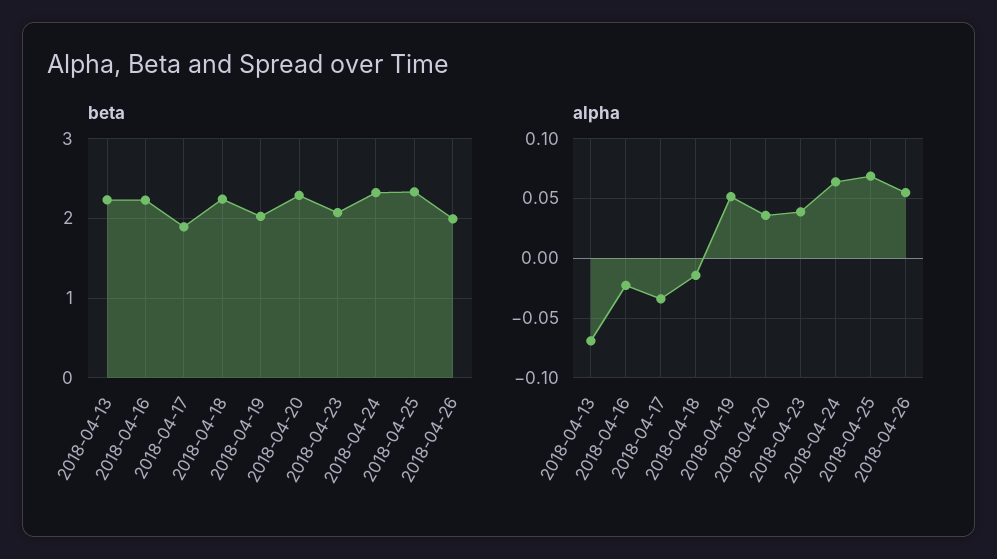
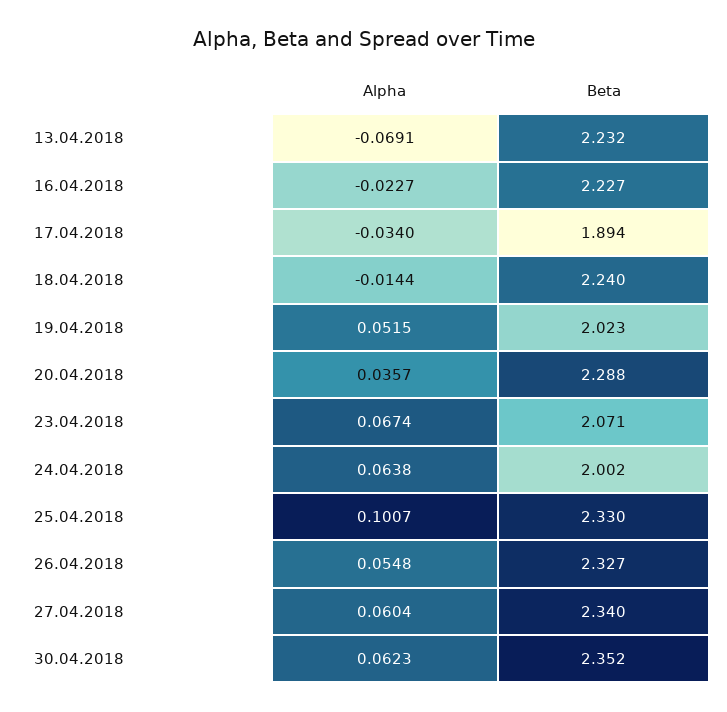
beta, 2018-04-24: 2.3 -> 2.002
beta, 2018-04-26: 2 -> 2.327
alpha, 2018-04-23: 0.04 -> 0.0674
alpha, 2018-04-25: 0.07 -> 0.1007
alpha, 27.04.2018: none -> 0.0604
beta, 27.04.2018: none -> 2.34
alpha, 30.04.2018: none -> 0.0623
beta, 30.04.2018: none -> 2.352

